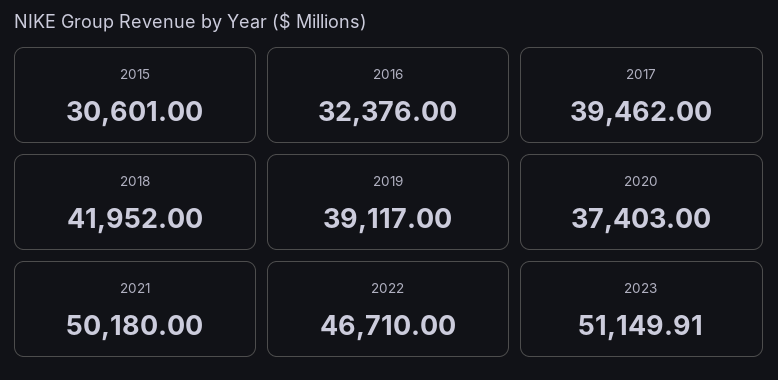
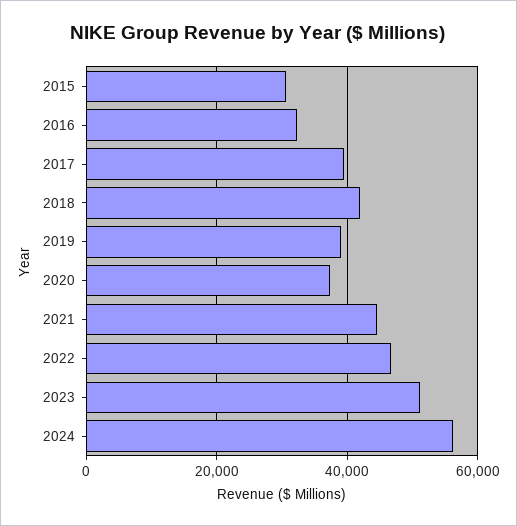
2021: 50180 -> 44000
2024: none -> 56000

